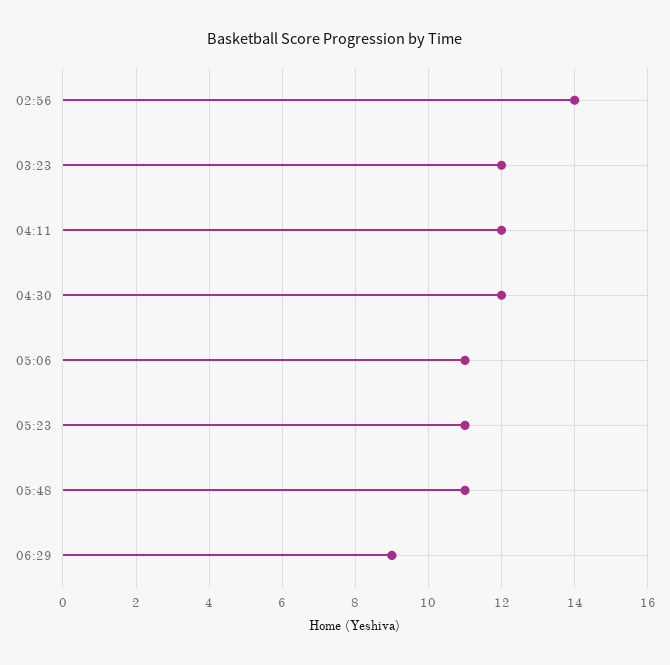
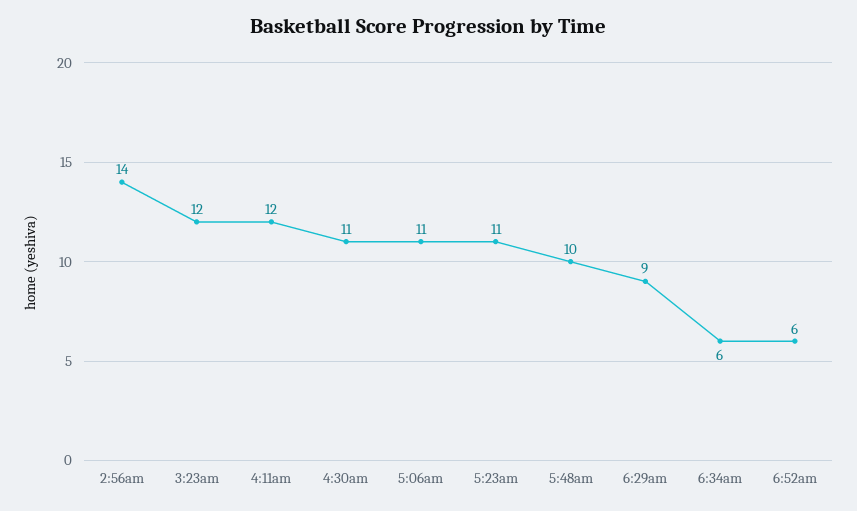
04:30: 12 -> 11
05:48: 11 -> 10
6:34am: none -> 6
6:52am: none -> 6

